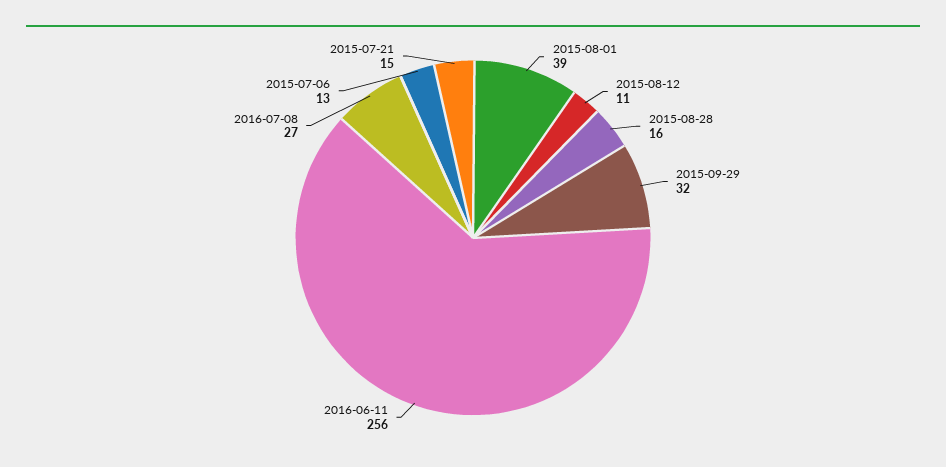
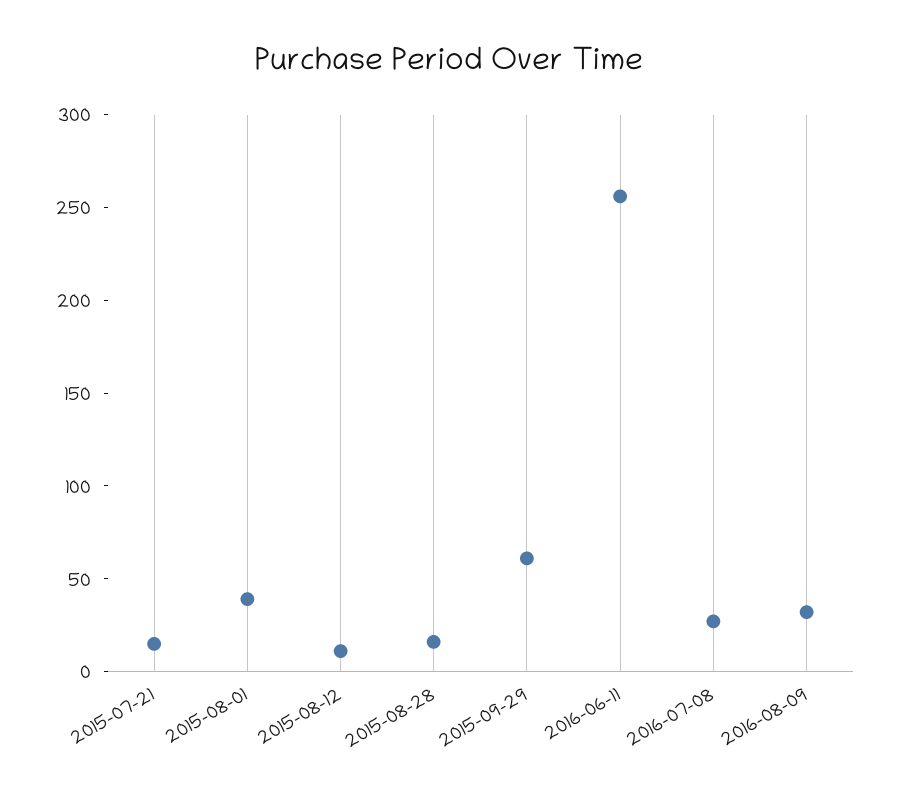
2015-09-29: 32 -> 60
2015-07-06: 13 -> none
2016-08-09: none -> 30

